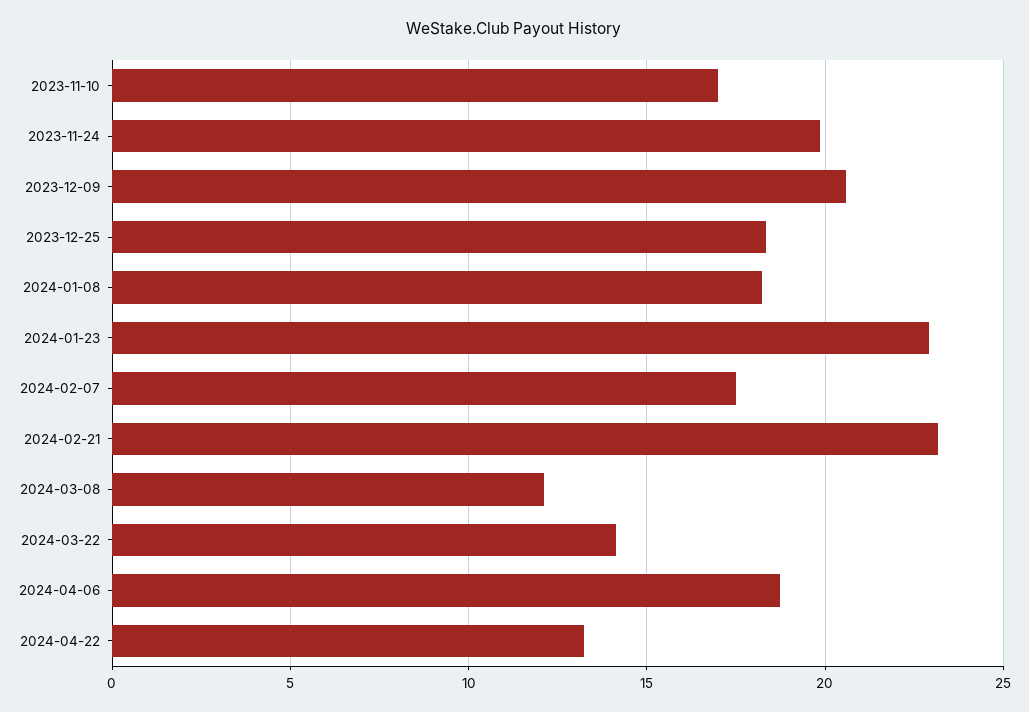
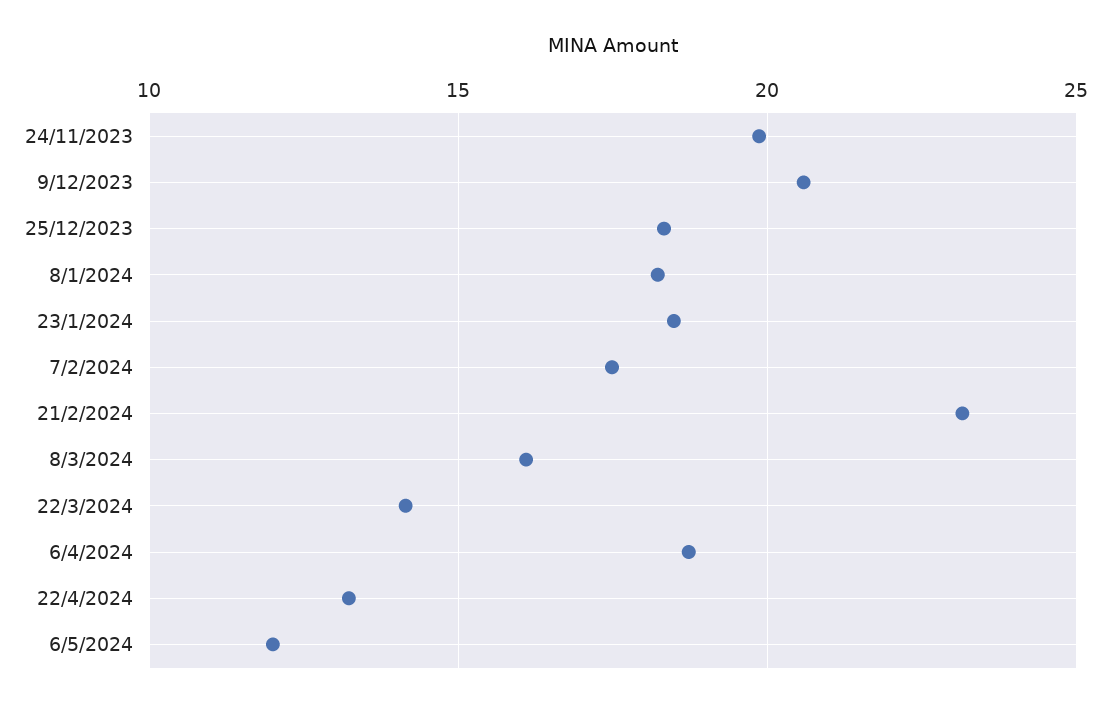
2023-11-10: 17 -> none
2024-01-23: 23 -> 18.5
2024-03-08: 12 -> 16
6/5/2024: none -> 12

